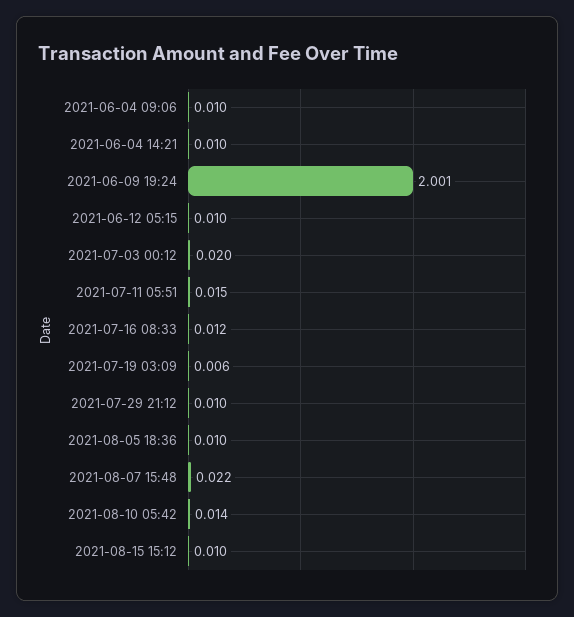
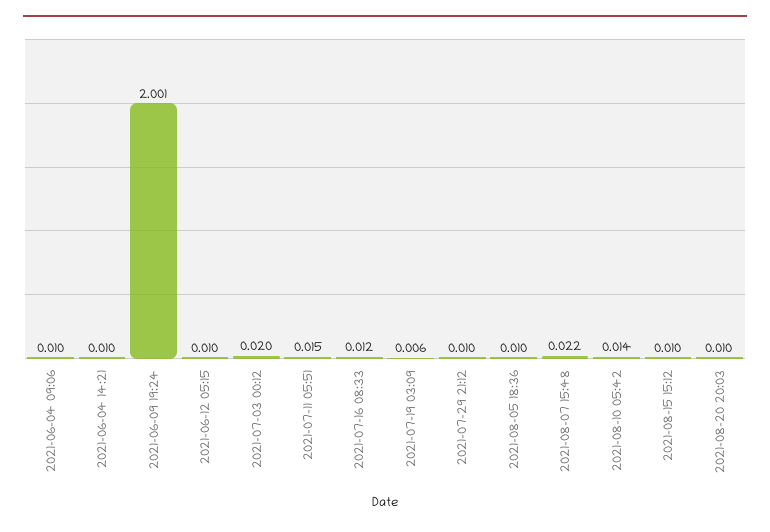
2021-08-20 20:03: none -> 0.01

